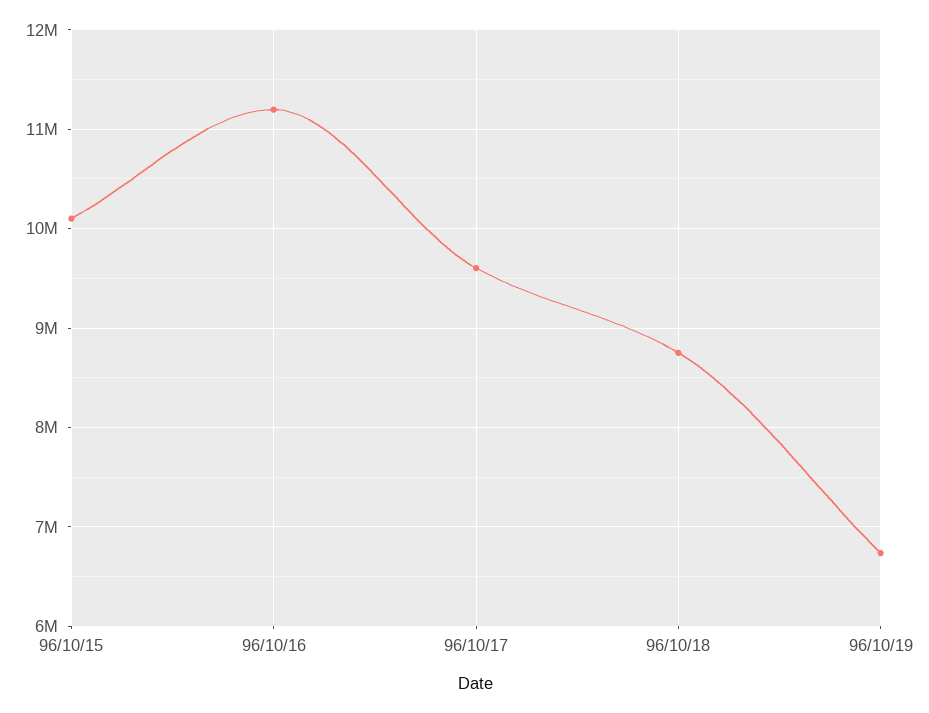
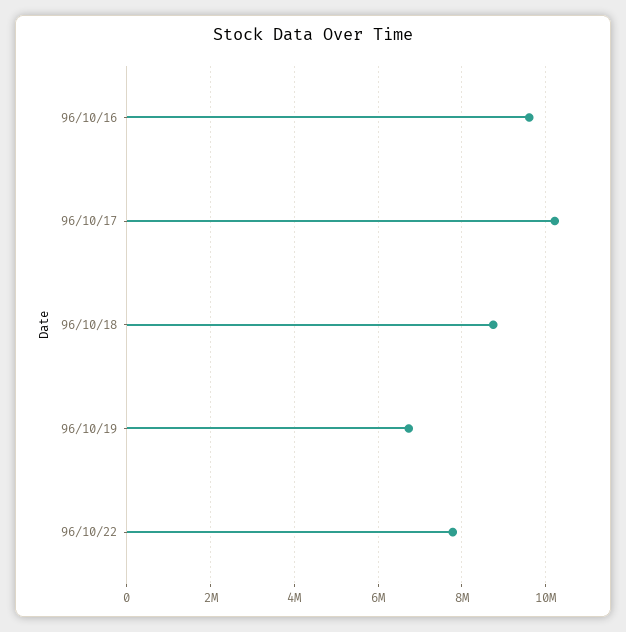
96/10/15: 10100000 -> none
96/10/16: 11200000 -> 9600000
96/10/17: 9600000 -> 10200000
96/10/22: none -> 7800000

